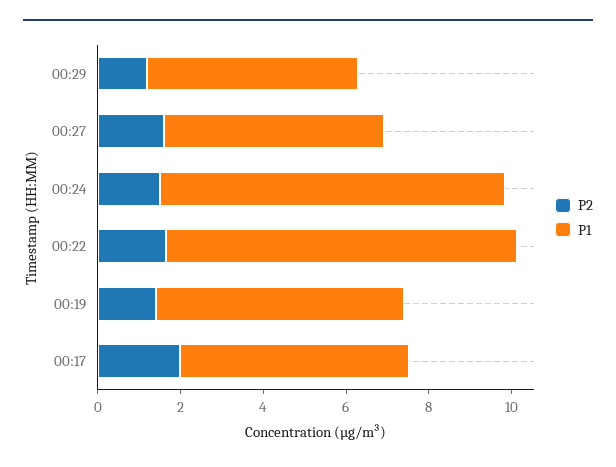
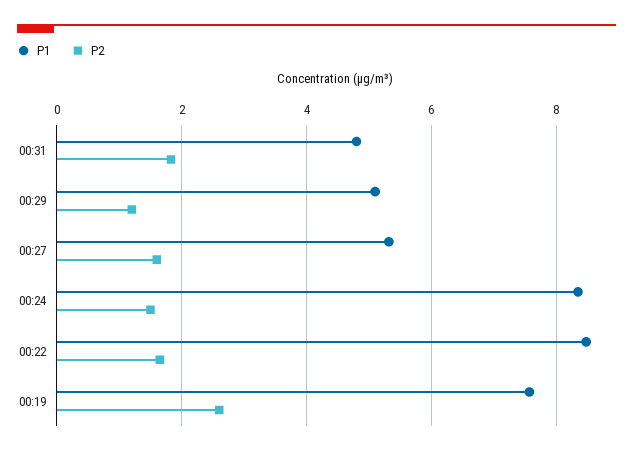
P2, 00:19: 1.5 -> 2.6
P1, 00:19: 6 -> 7.6
P2, 00:17: 2 -> none
P1, 00:17: 5.5 -> none
P1, 00:31: none -> 4.8
P2, 00:31: none -> 1.8

